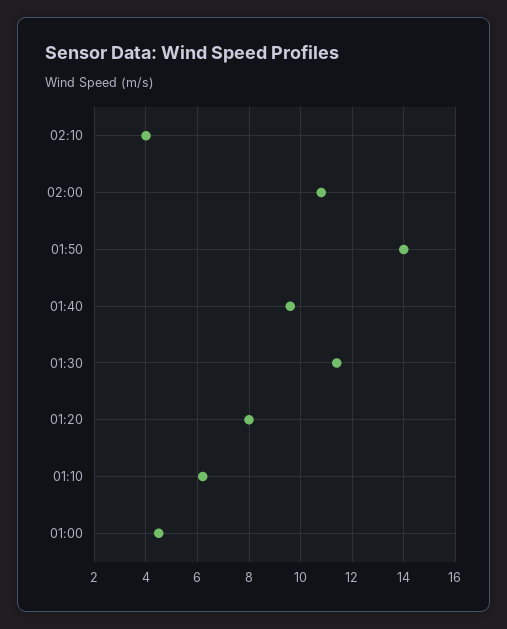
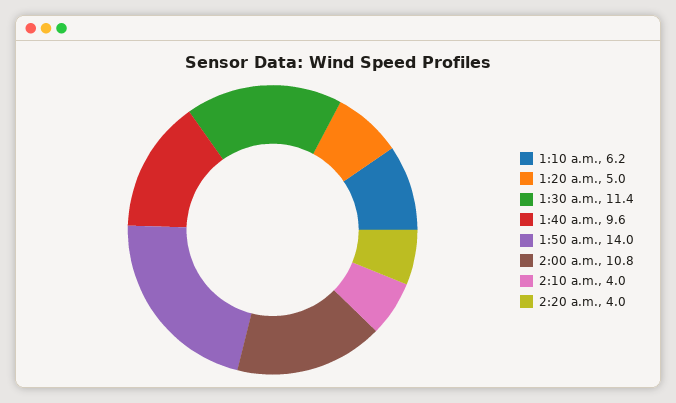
01:20: 8 -> 5
01:00: 4.5 -> none
2:20 a.m.: none -> 4

